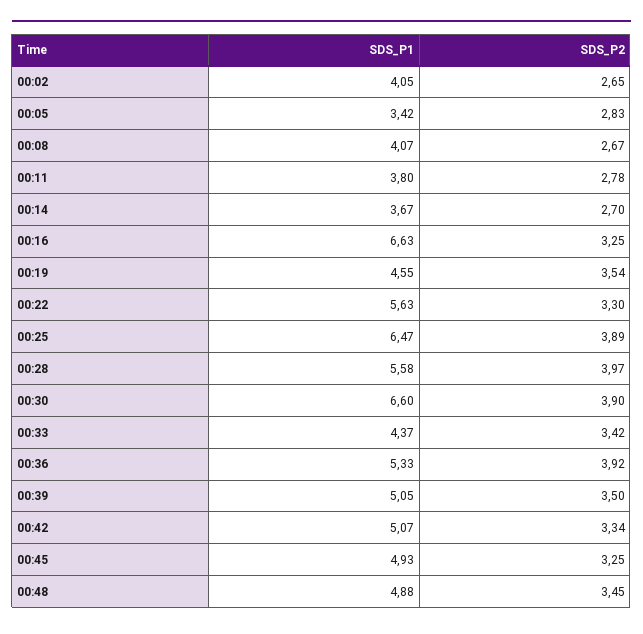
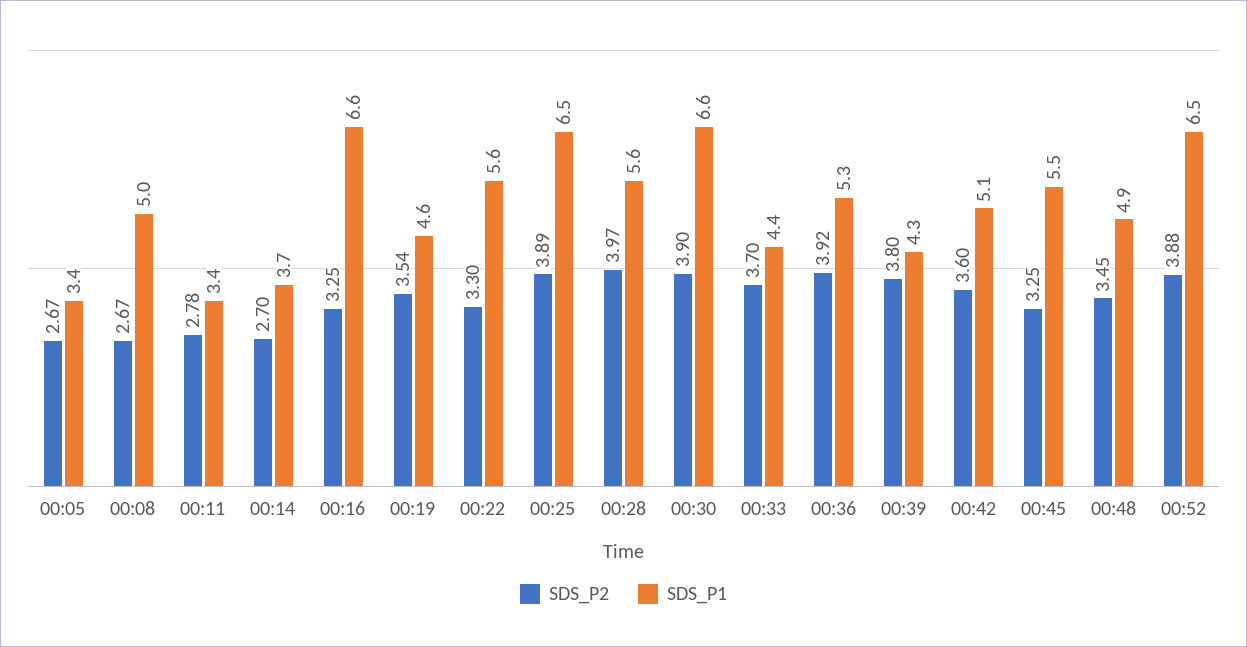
SDS_P1, 00:02: 4.05 -> none
SDS_P2, 00:02: 2.65 -> none
SDS_P2, 00:05: 2.83 -> 2.67
SDS_P1, 00:08: 4.07 -> 5
SDS_P1, 00:11: 3.8 -> 3.4
SDS_P2, 00:33: 3.42 -> 3.7
SDS_P1, 00:39: 5.05 -> 4.3
SDS_P2, 00:39: 3.5 -> 3.8
SDS_P2, 00:42: 3.34 -> 3.6
SDS_P1, 00:45: 4.93 -> 5.5
SDS_P2, 00:52: none -> 3.88
SDS_P1, 00:52: none -> 6.5

